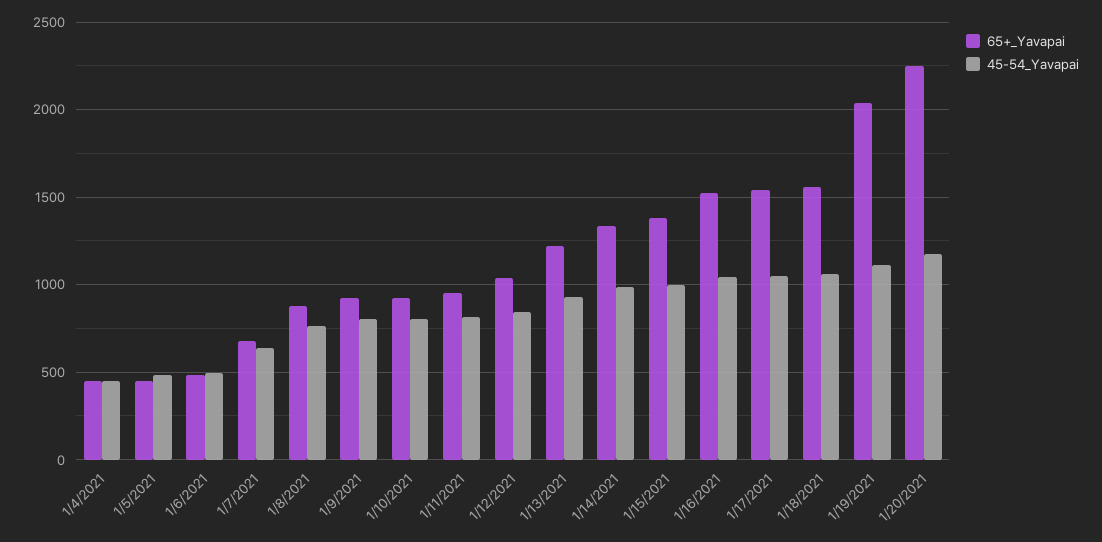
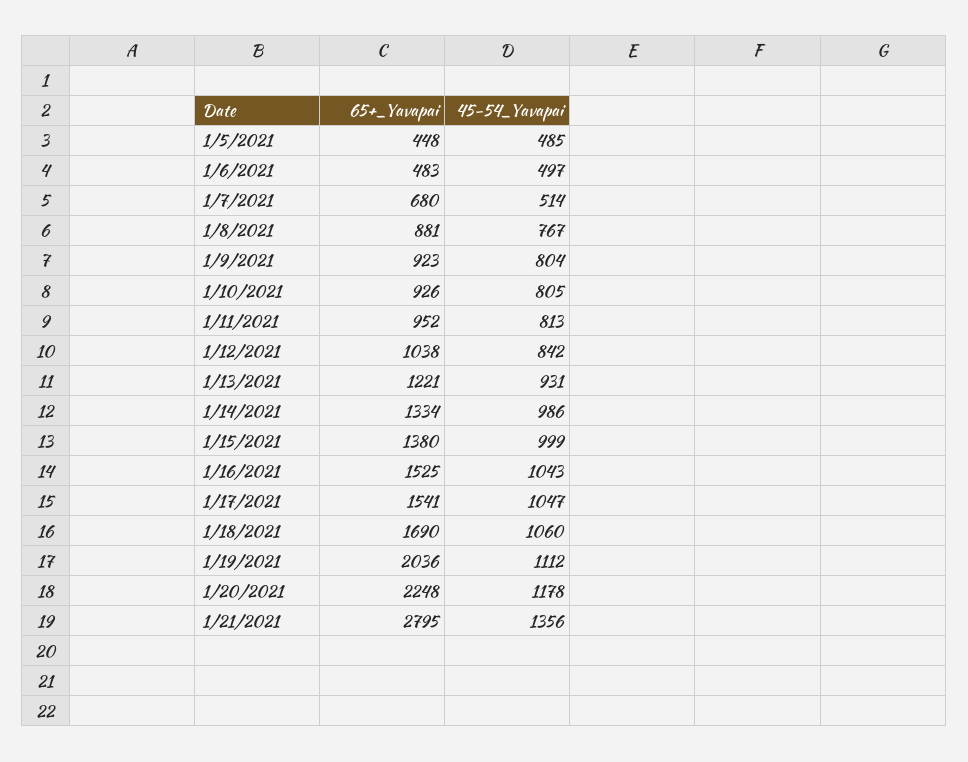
65+_Yavapai, 1/4/2021: 450 -> none
45-54_Yavapai, 1/4/2021: 450 -> none
45-54_Yavapai, 1/7/2021: 650 -> 514
65+_Yavapai, 1/18/2021: 1550 -> 1690
65+_Yavapai, 1/21/2021: none -> 2795
45-54_Yavapai, 1/21/2021: none -> 1356

